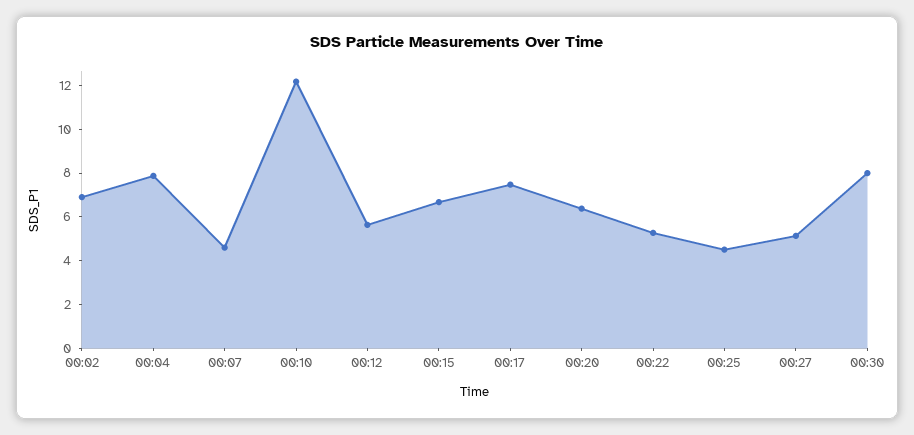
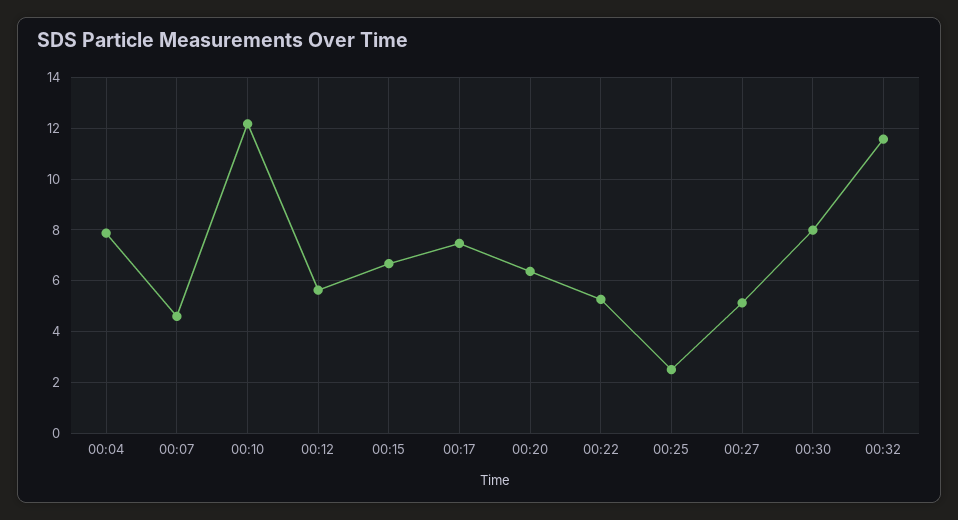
00:02: 7 -> none
00:25: 4.5 -> 2.5
00:32: none -> 11.5

